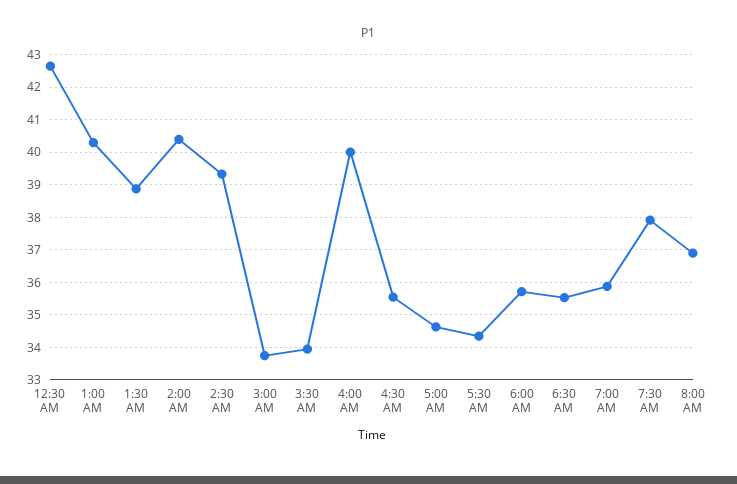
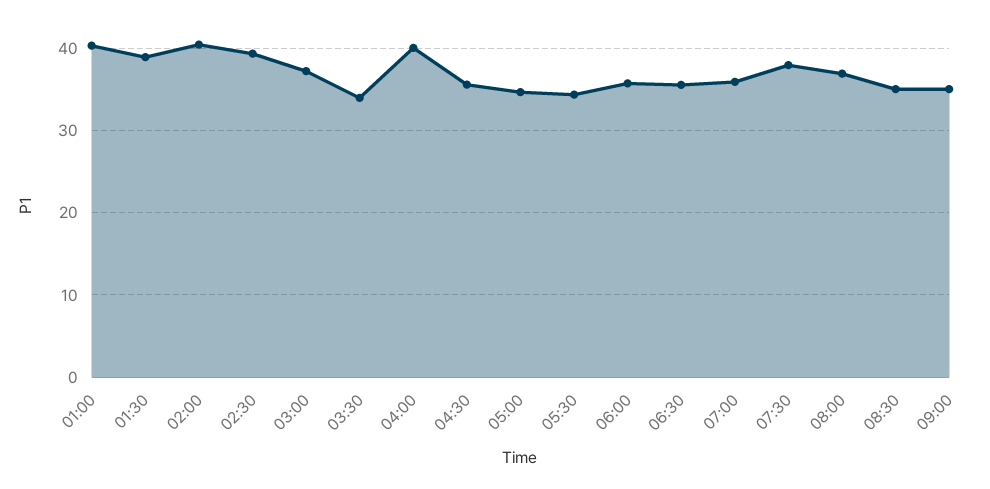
12:30 AM: 42.6 -> none
3:00 AM: 33.8 -> 37
08:30: none -> 35
09:00: none -> 35

